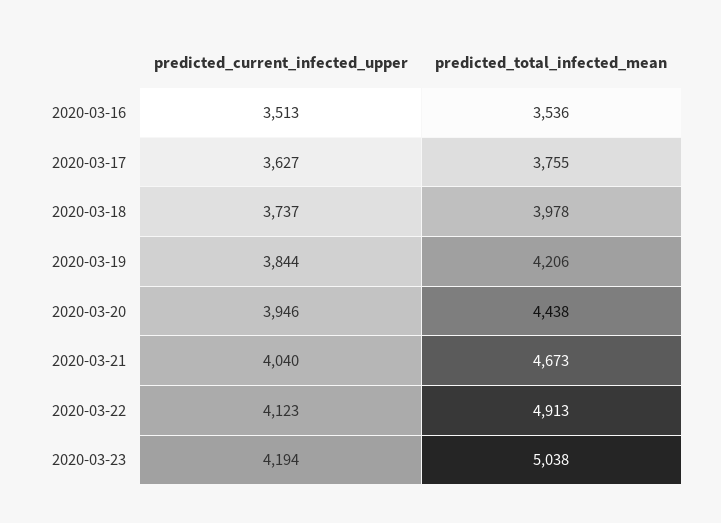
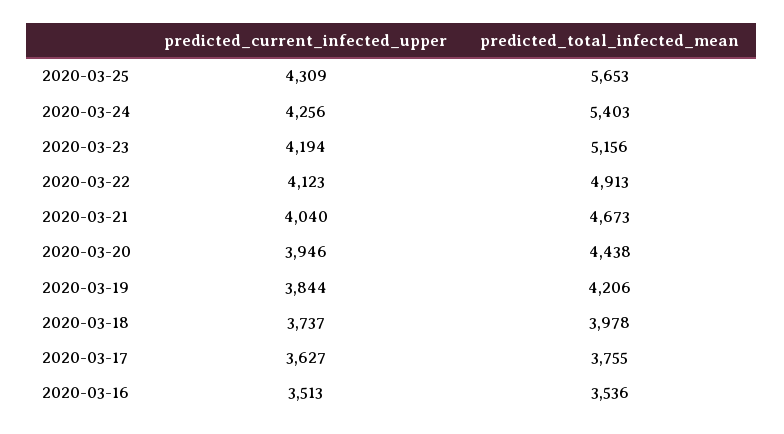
predicted_total_infected_mean, 2020-03-23: 5038 -> 5156
predicted_current_infected_upper, 2020-03-25: none -> 4309
predicted_total_infected_mean, 2020-03-25: none -> 5653
predicted_current_infected_upper, 2020-03-24: none -> 4256
predicted_total_infected_mean, 2020-03-24: none -> 5403

